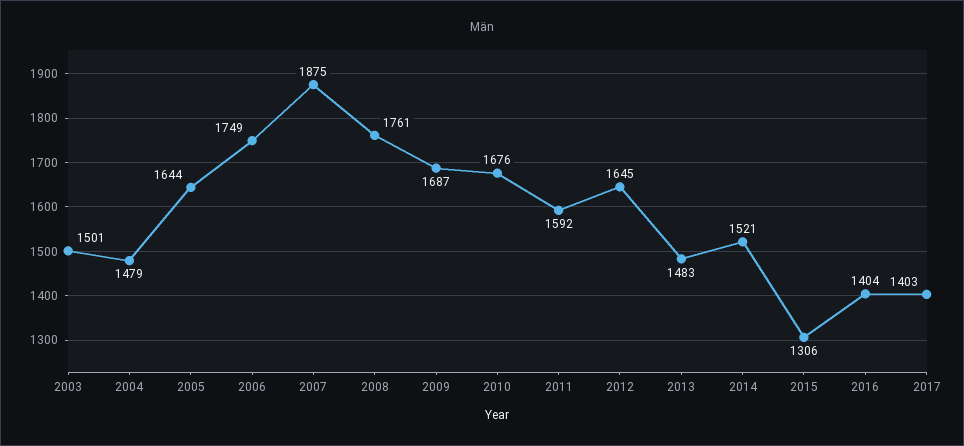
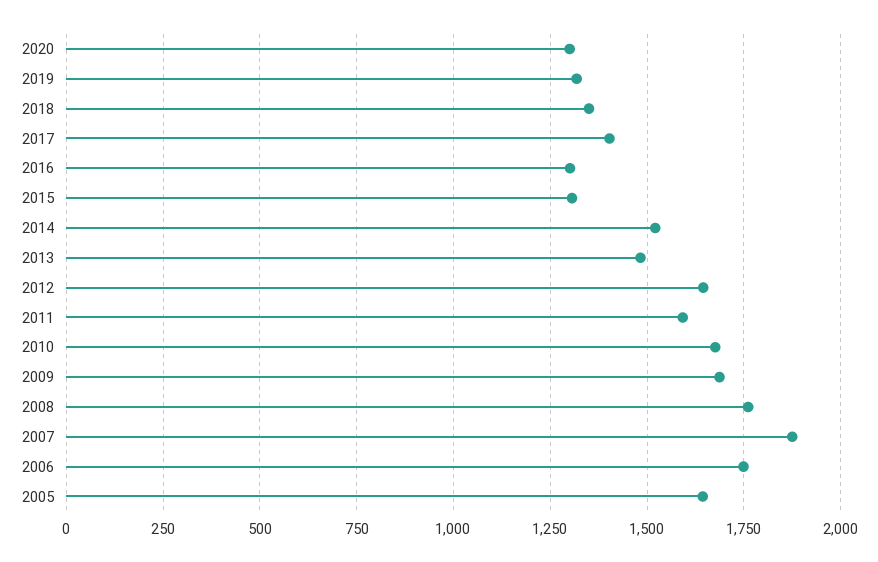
2003: 1501 -> none
2004: 1479 -> none
2016: 1404 -> 1300
2020: none -> 1300
2019: none -> 1325
2018: none -> 1350

